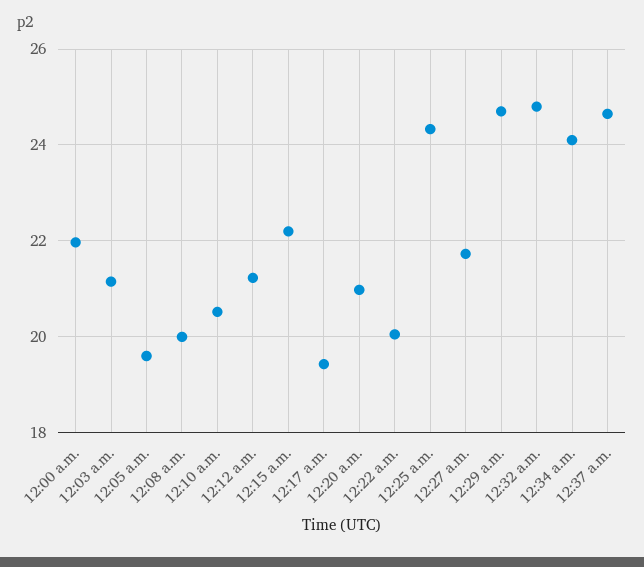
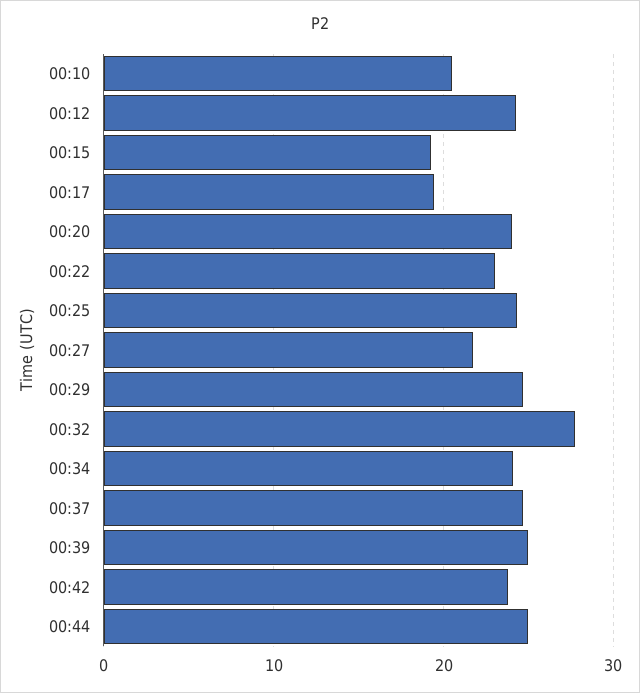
12:00 a.m.: 22 -> none
12:03 a.m.: 21.2 -> none
12:05 a.m.: 19.6 -> none
12:08 a.m.: 20 -> none
12:12 a.m.: 21.2 -> 24
12:15 a.m.: 22.2 -> 19
12:20 a.m.: 21 -> 24
12:22 a.m.: 20 -> 23
12:32 a.m.: 24.8 -> 28
00:39: none -> 25
00:42: none -> 24
00:44: none -> 25

